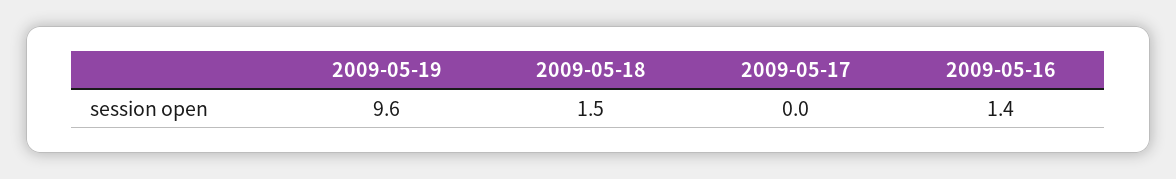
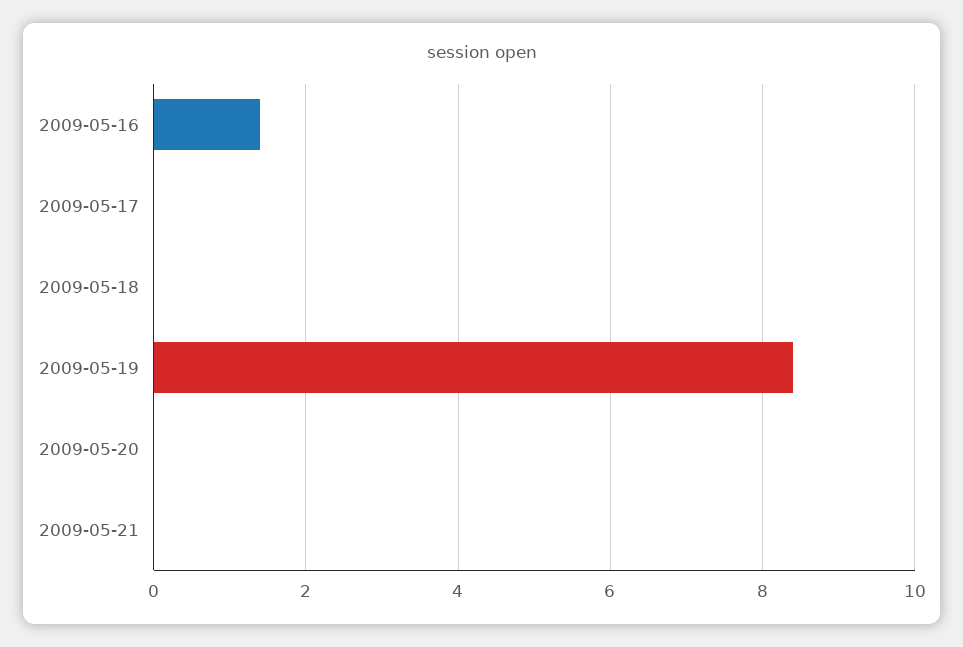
2009-05-19: 9.6 -> 8.5
2009-05-18: 1.5 -> 0
2009-05-20: none -> 0
2009-05-21: none -> 0

